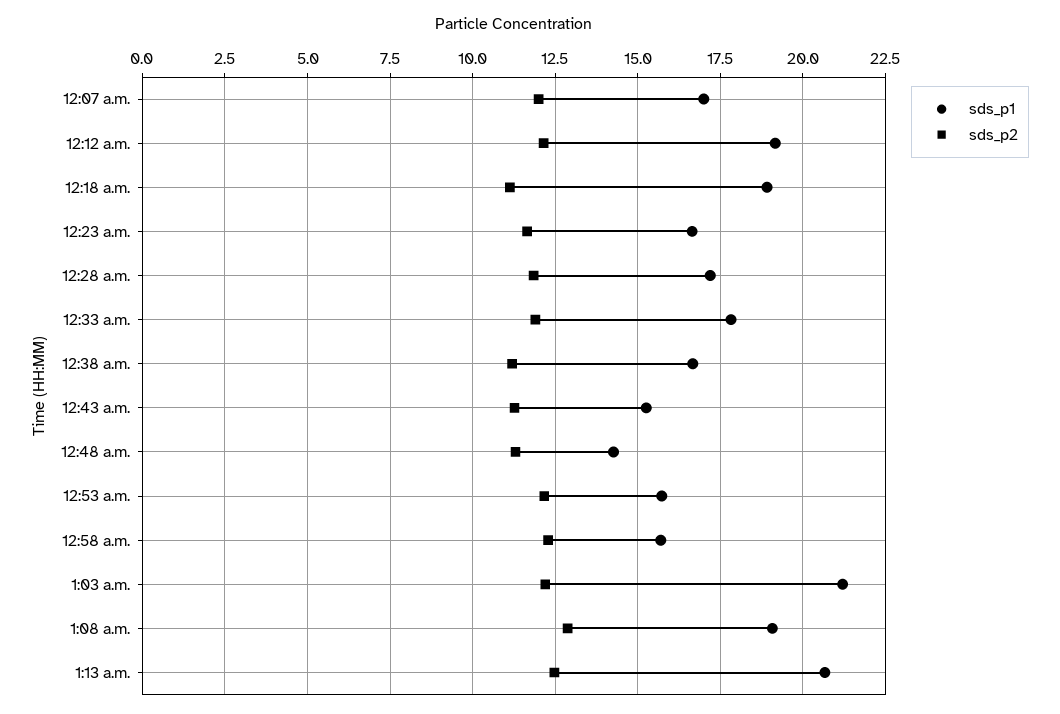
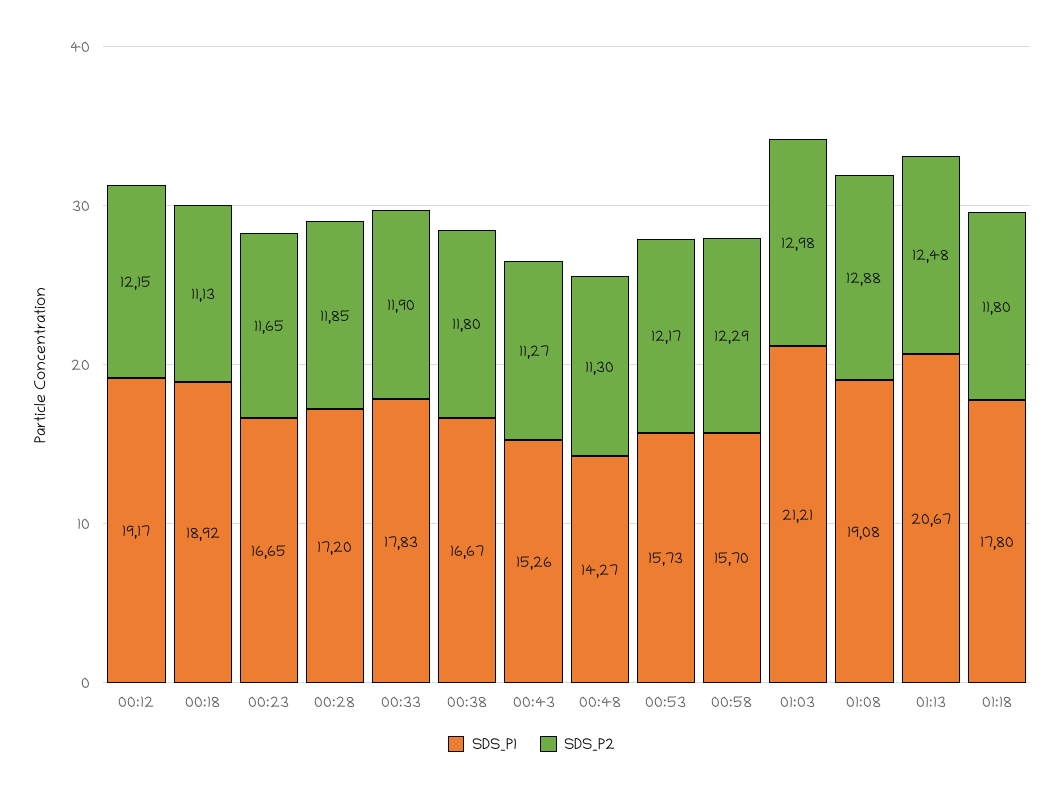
sds_p1, 12:07 a.m.: 17 -> none
sds_p2, 12:07 a.m.: 12 -> none
sds_p2, 12:38 a.m.: 11.25 -> 11.8
sds_p2, 1:03 a.m.: 12.25 -> 12.98
sds_p1, 01:18: none -> 17.8
sds_p2, 01:18: none -> 11.8

